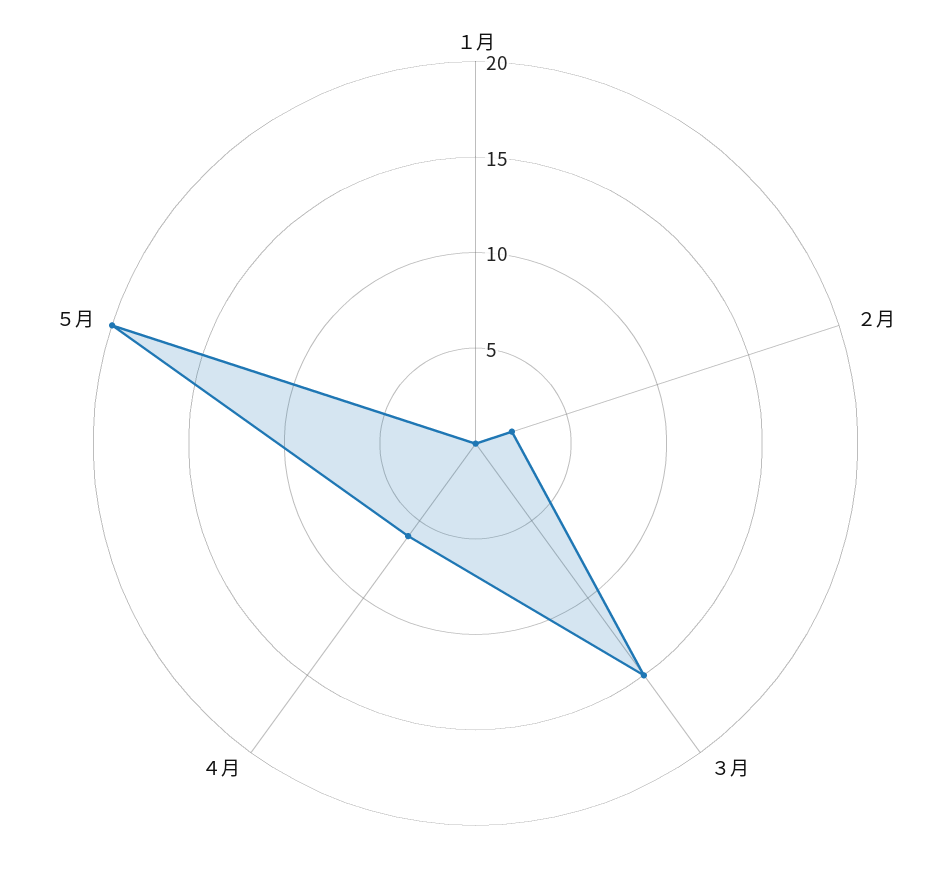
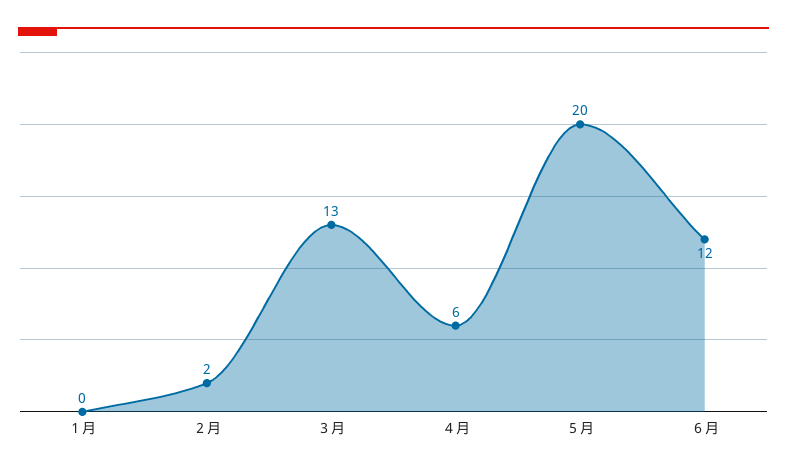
３月: 15 -> 13
６月: none -> 12

